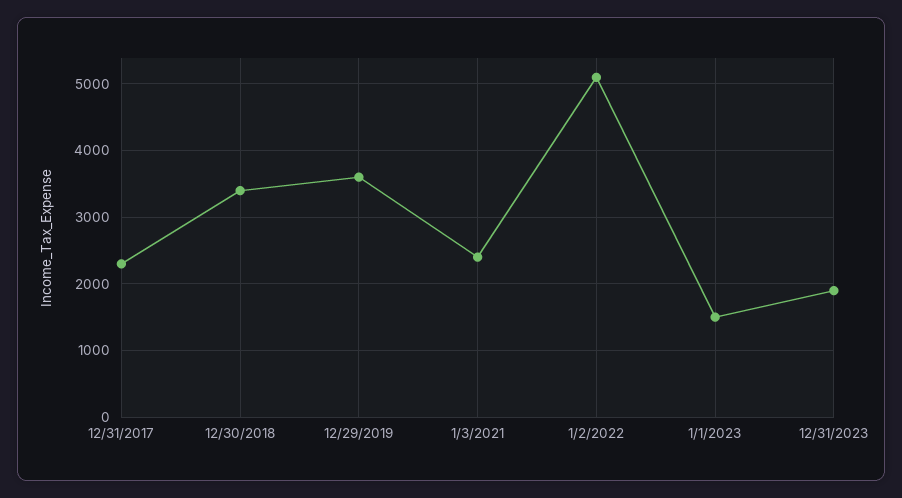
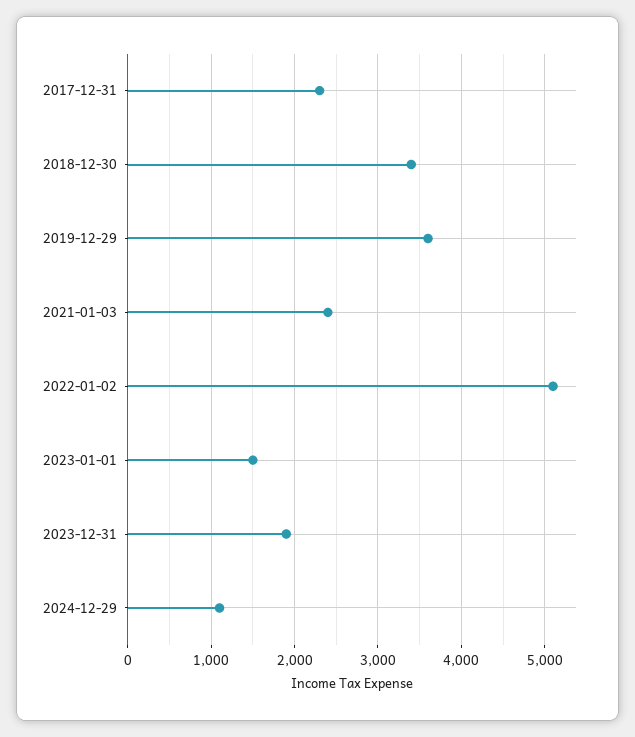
2024-12-29: none -> 1100

